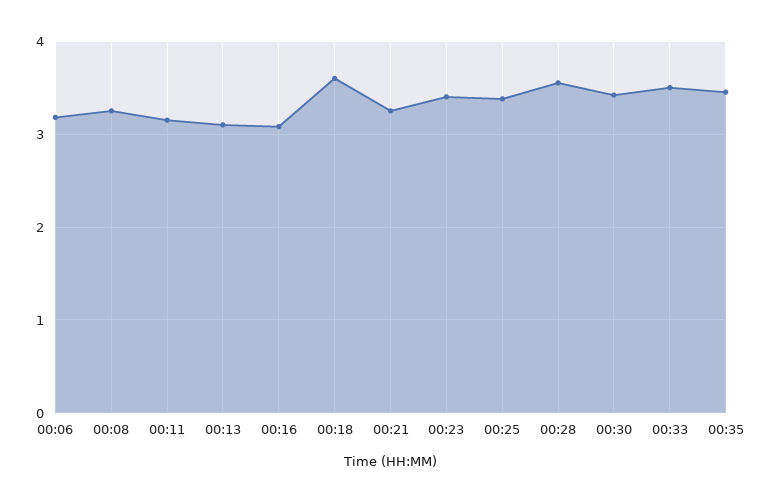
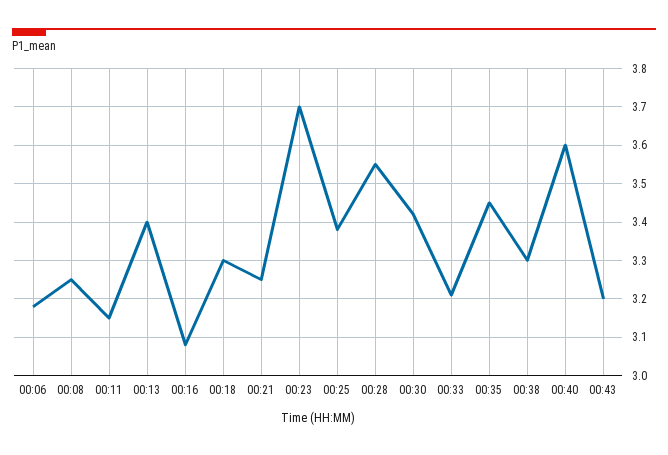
00:13: 3.1 -> 3.4
00:18: 3.6 -> 3.3
00:23: 3.4 -> 3.7
00:33: 3.5 -> 3.2
00:38: none -> 3.3
00:40: none -> 3.6
00:43: none -> 3.2

